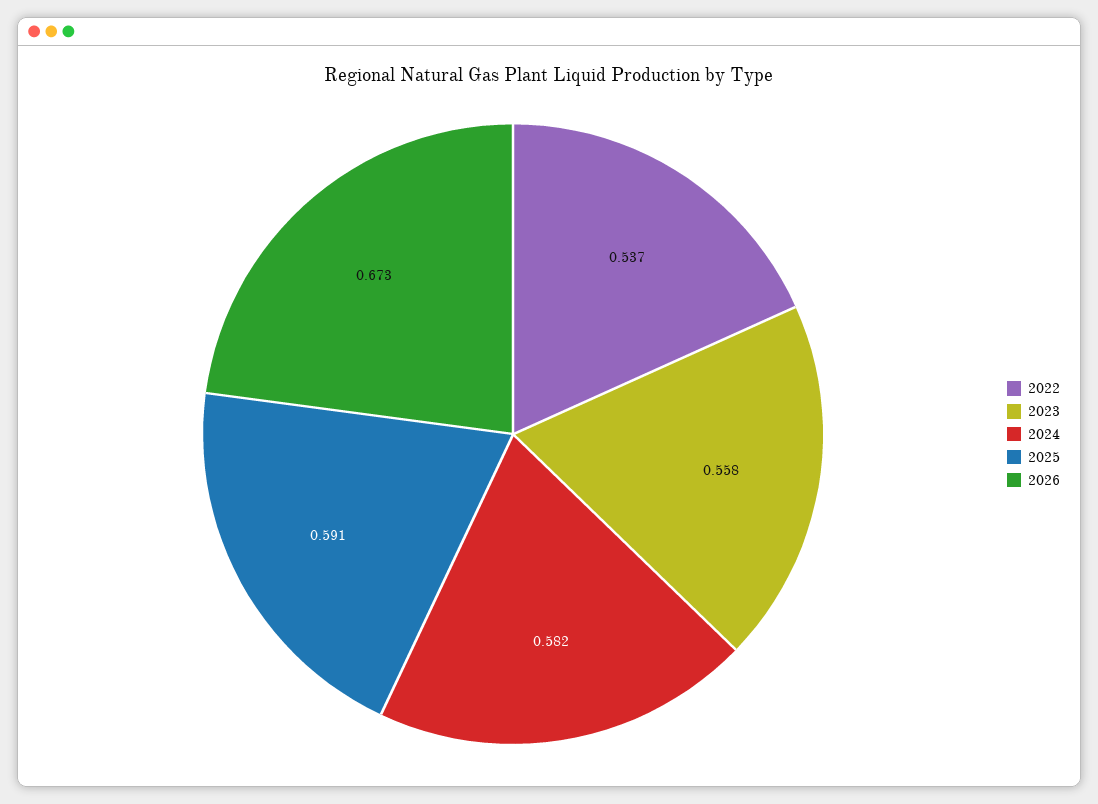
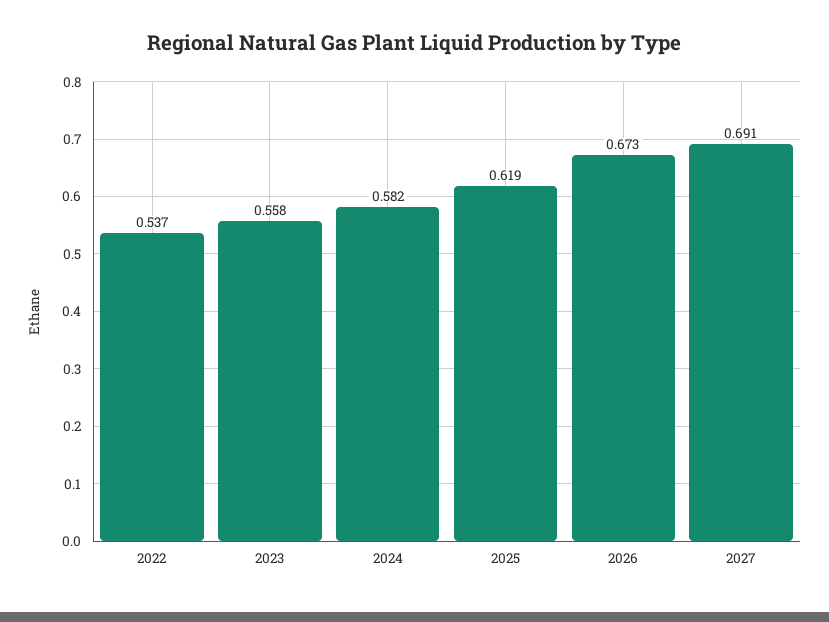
2025: 0.591 -> 0.619
2027: none -> 0.691

